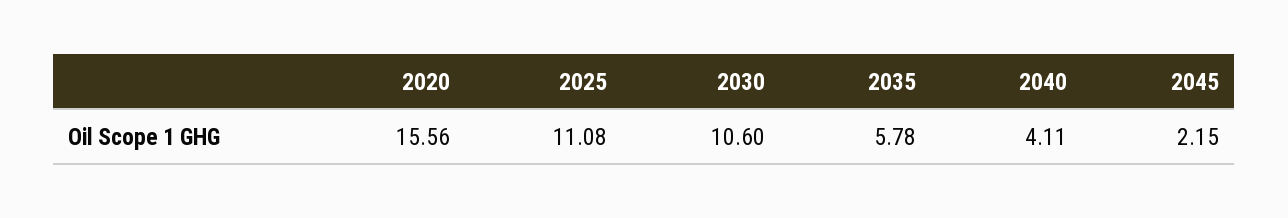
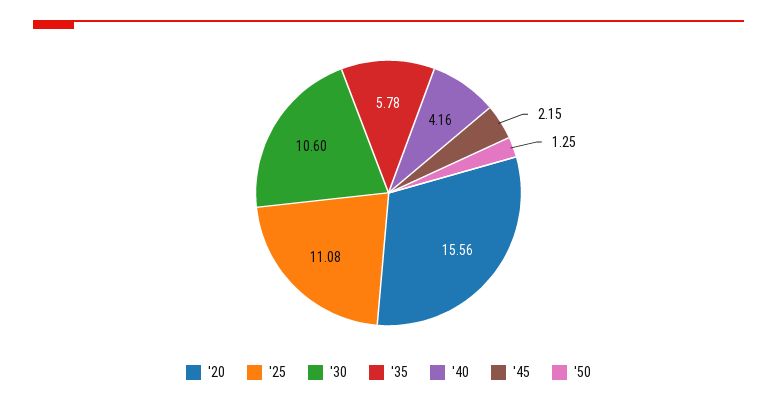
2040: 4.11 -> 4.16
'50: none -> 1.25

